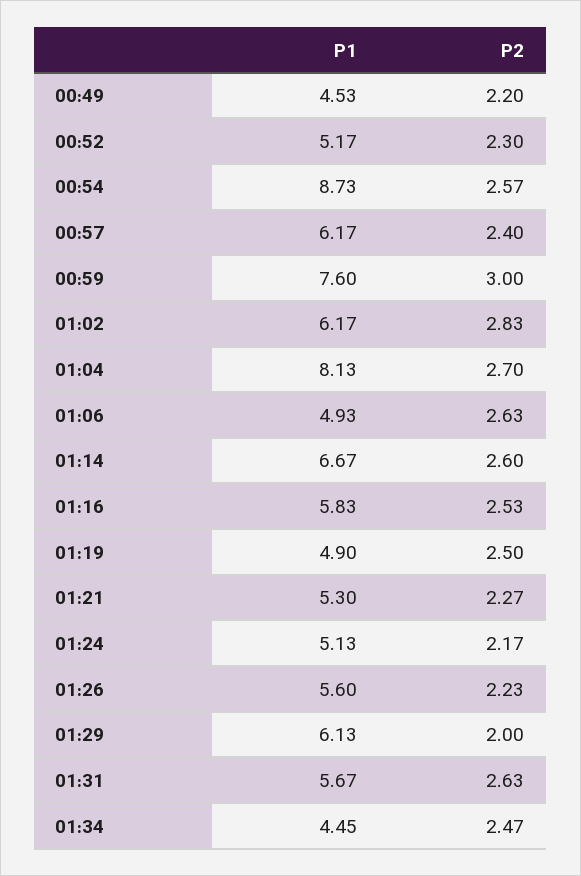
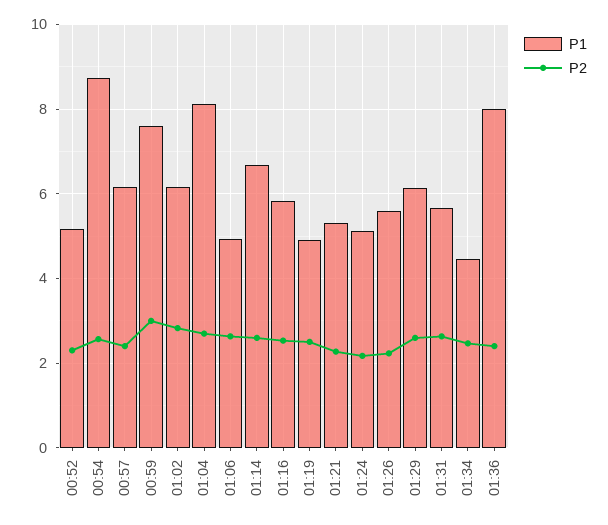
P1, 00:49: 4.53 -> none
P2, 00:49: 2.2 -> none
P2, 01:29: 2 -> 2.6
P1, 01:36: none -> 8
P2, 01:36: none -> 2.4

